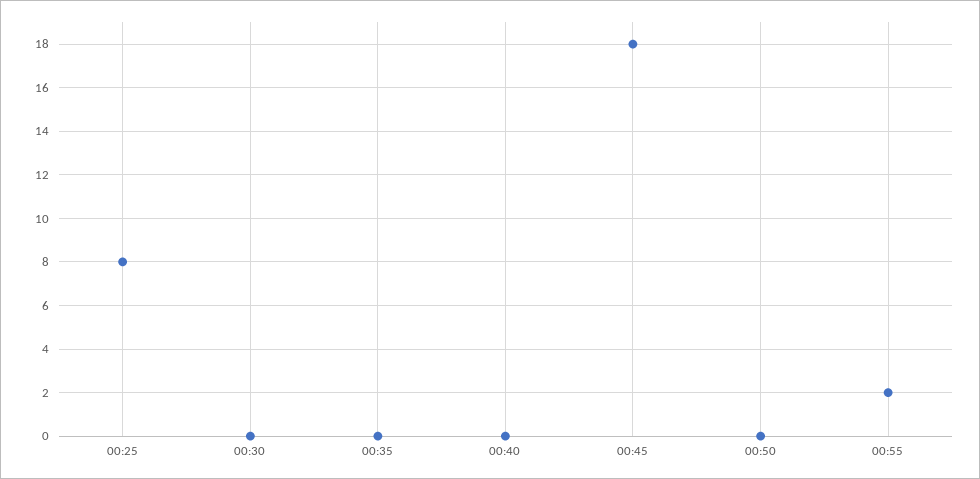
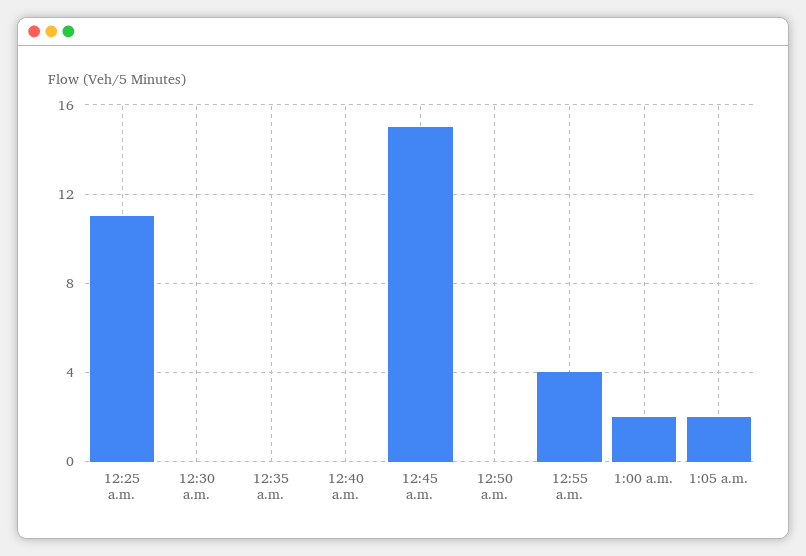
00:25: 8 -> 11
00:45: 18 -> 15
00:55: 2 -> 4
1:00 a.m.: none -> 2
1:05 a.m.: none -> 2

